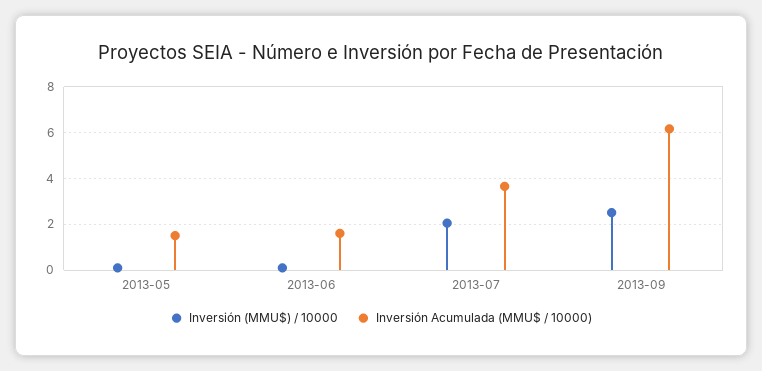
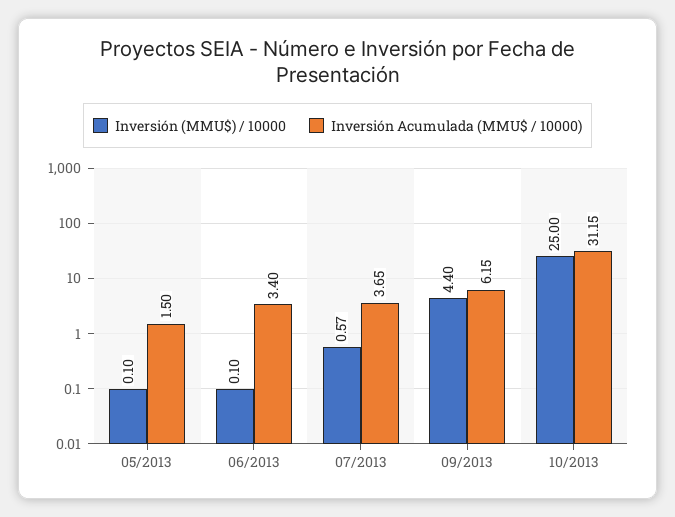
Inversión Acumulada (MMU$ / 10000), 2013-06: 1.5 -> 3.4
Inversión (MMU$) / 10000, 2013-07: 2 -> 0.57
Inversión (MMU$) / 10000, 2013-09: 2.5 -> 4.4
Inversión (MMU$) / 10000, 10/2013: none -> 25
Inversión Acumulada (MMU$ / 10000), 10/2013: none -> 31.15

